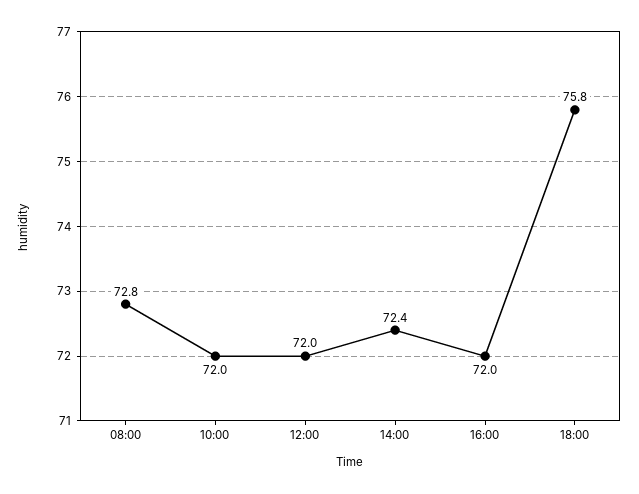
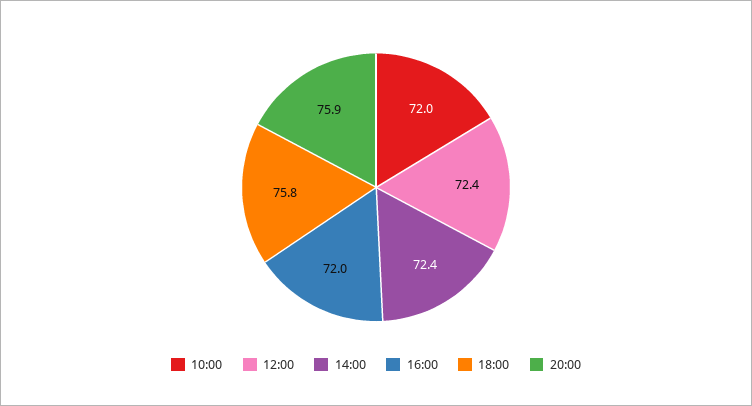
08:00: 72.8 -> none
12:00: 72 -> 72.4
20:00: none -> 75.9

